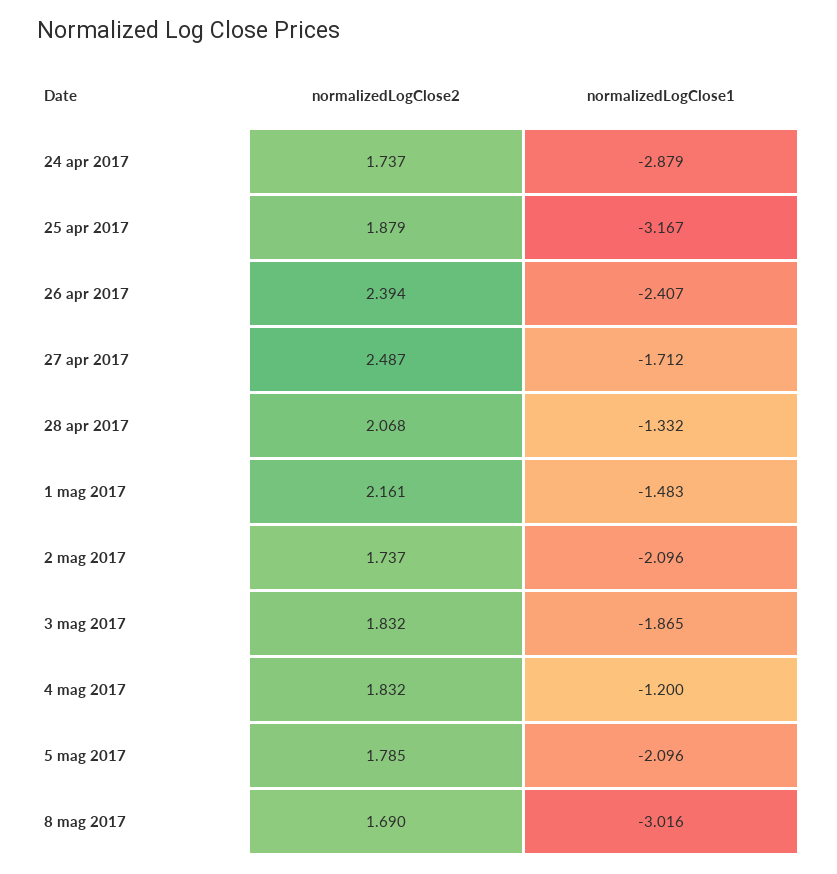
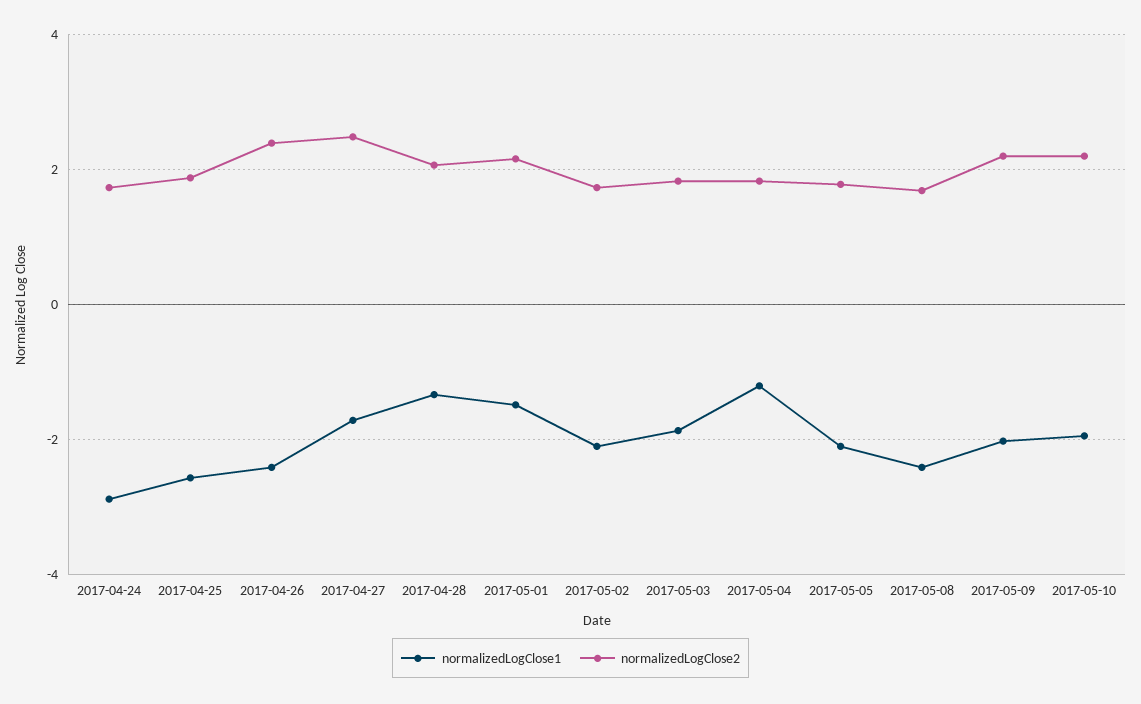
normalizedLogClose1, 25 apr 2017: -3.167 -> -2.6
normalizedLogClose1, 8 mag 2017: -3.016 -> -2.4
normalizedLogClose1, 2017-05-09: none -> -2
normalizedLogClose2, 2017-05-09: none -> 2.2
normalizedLogClose1, 2017-05-10: none -> -2
normalizedLogClose2, 2017-05-10: none -> 2.2

